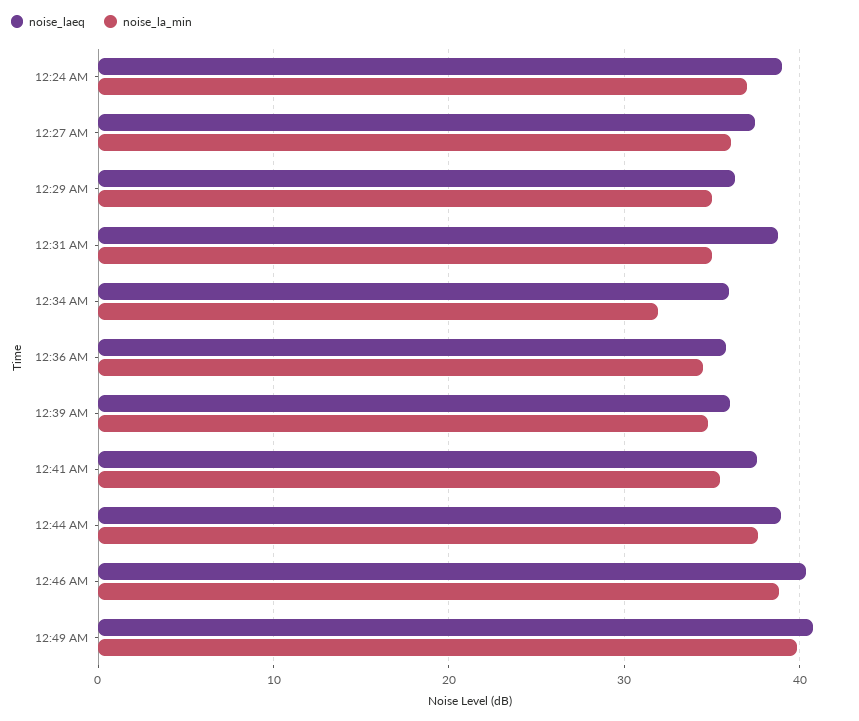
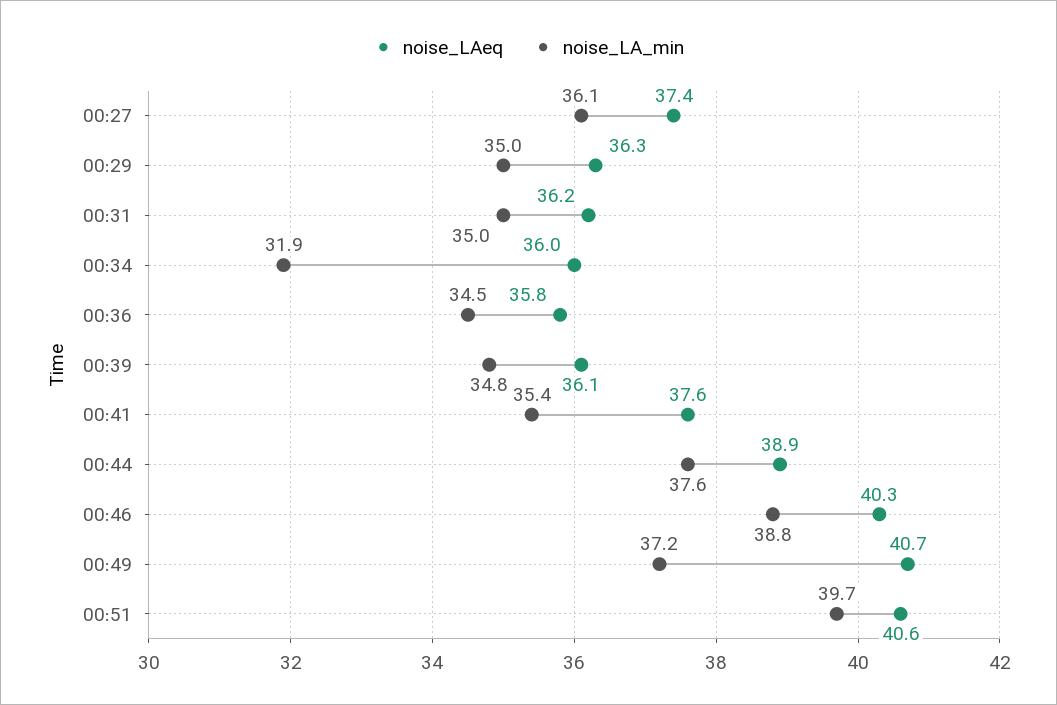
noise_laeq, 12:24 AM: 39 -> none
noise_la_min, 12:24 AM: 37 -> none
noise_laeq, 12:31 AM: 39 -> 36.2
noise_la_min, 12:49 AM: 40 -> 37.2
noise_laeq, 00:51: none -> 40.6
noise_la_min, 00:51: none -> 39.7

